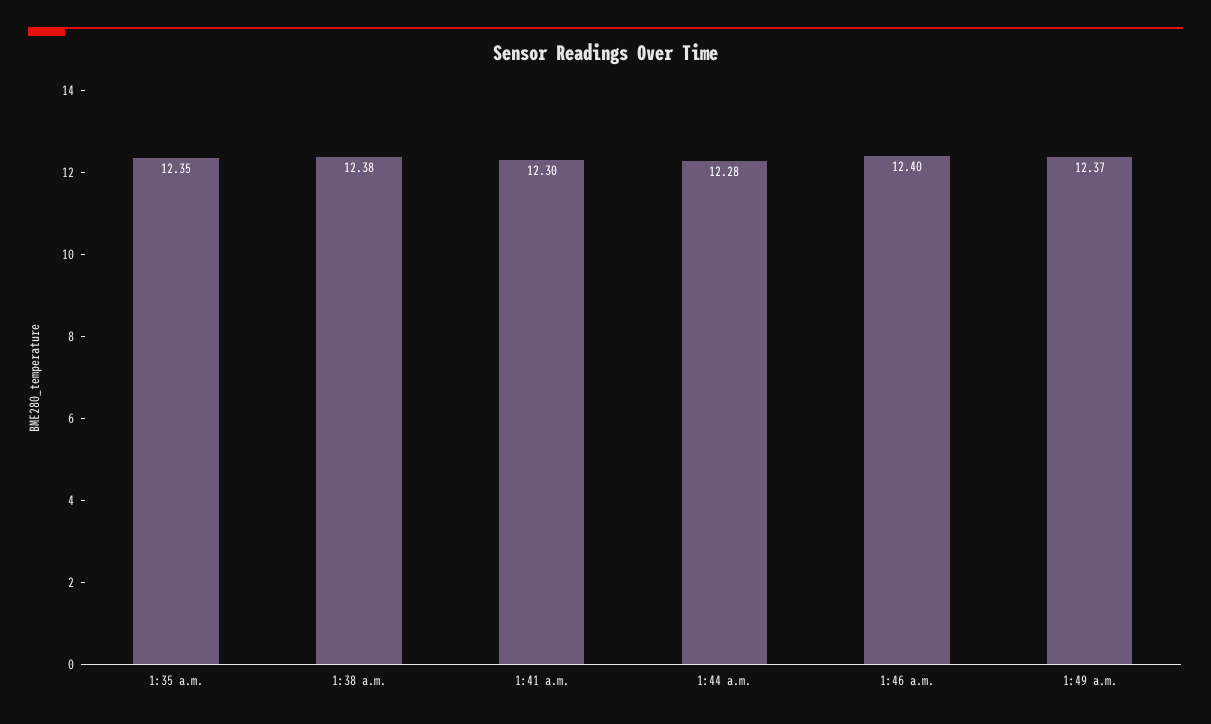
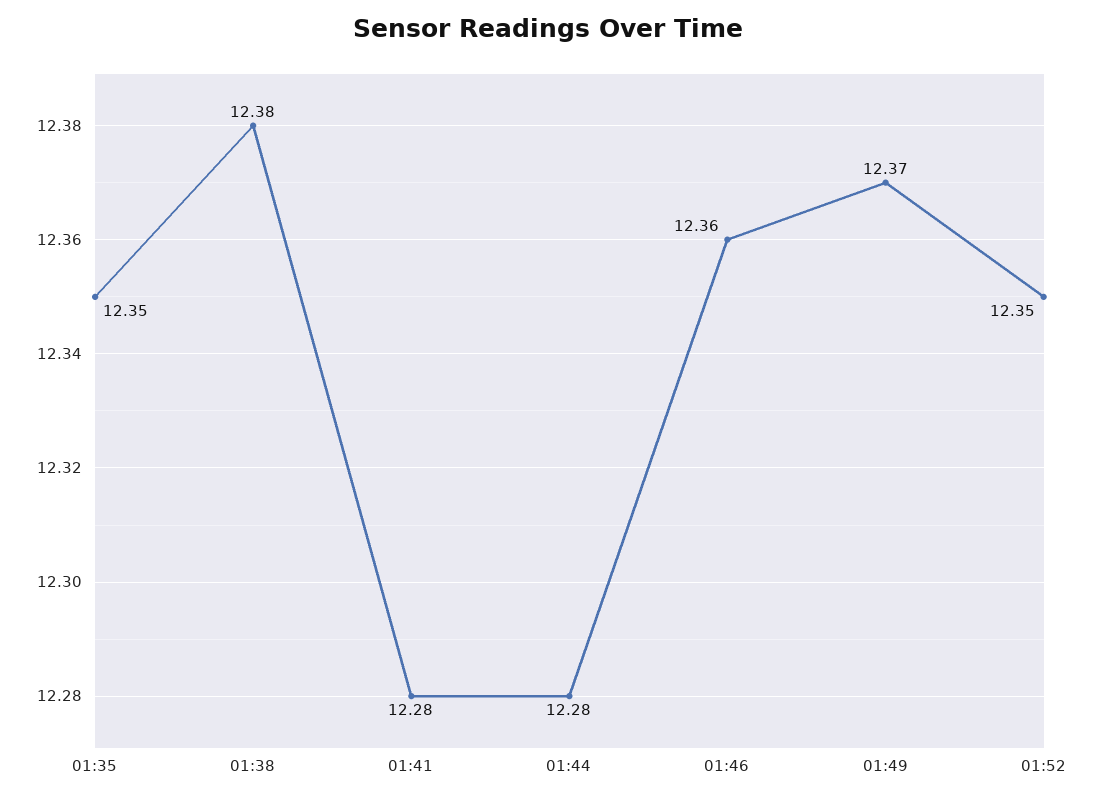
1:41 a.m.: 12.3 -> 12.28
1:46 a.m.: 12.4 -> 12.36
01:52: none -> 12.35

